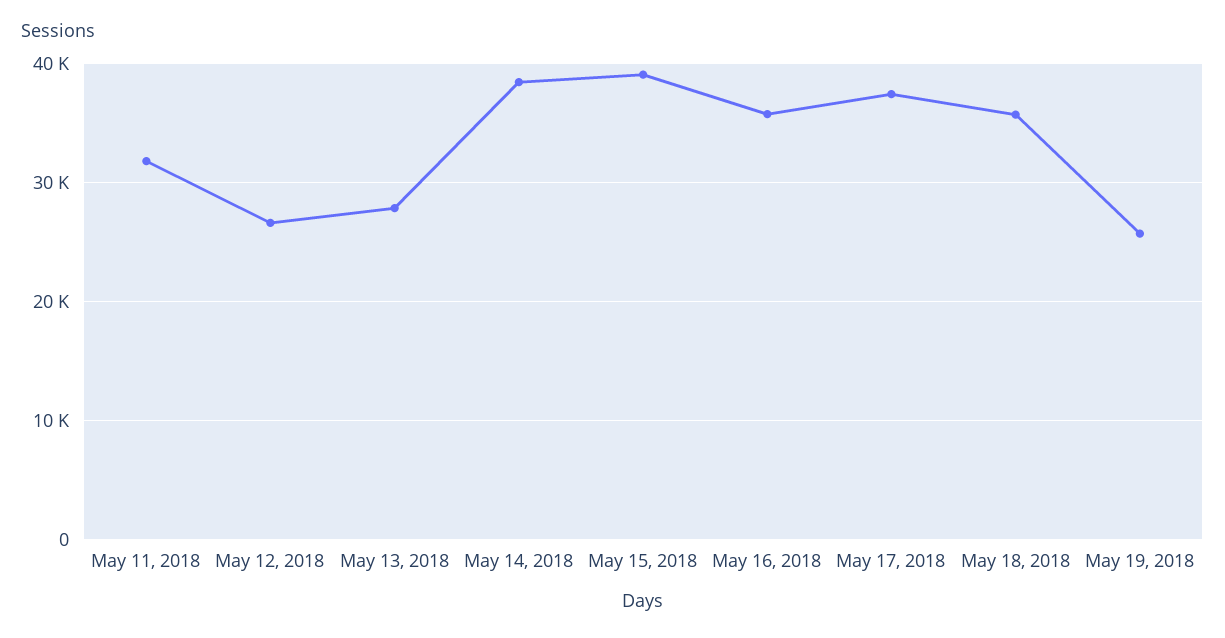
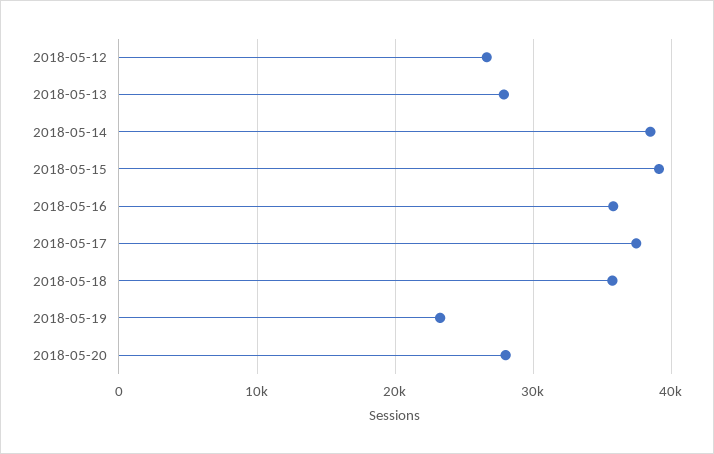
May 11, 2018: 32000 -> none
May 19, 2018: 26000 -> 23000
2018-05-20: none -> 28000

